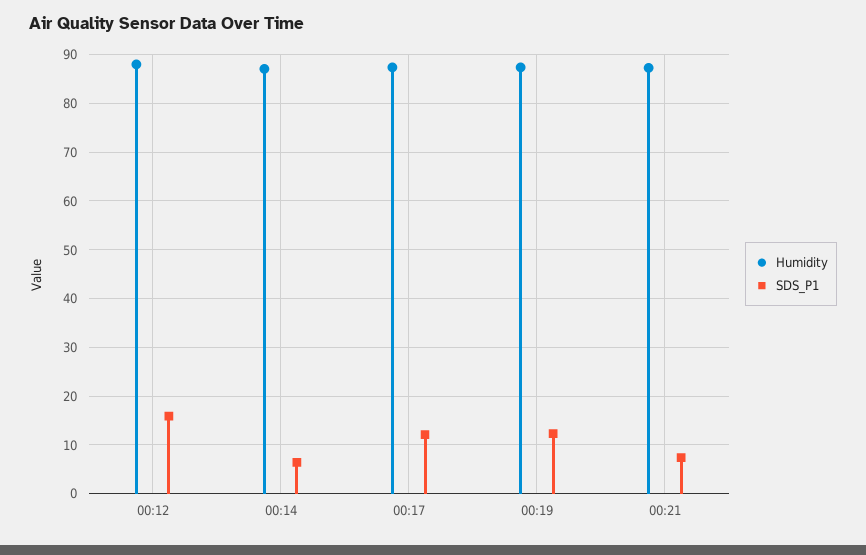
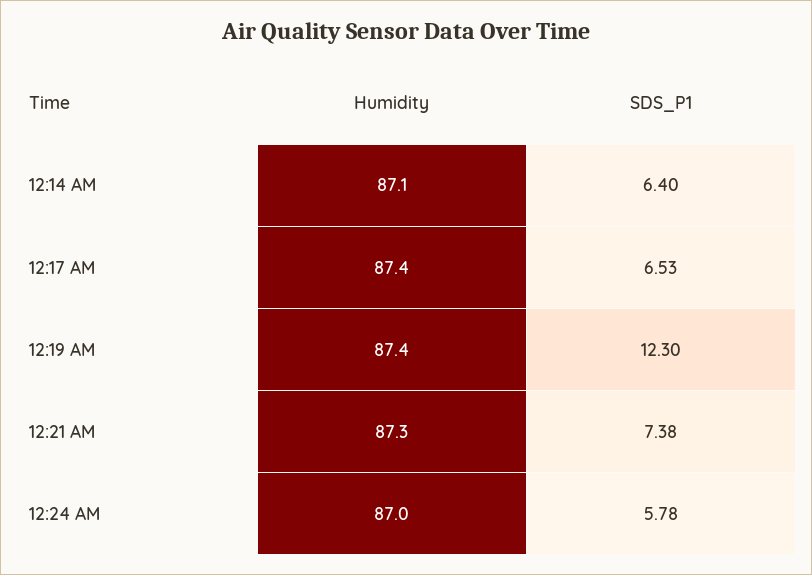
Humidity, 00:12: 88 -> none
SDS_P1, 00:12: 16 -> none
SDS_P1, 00:17: 12 -> 6.53
Humidity, 12:24 AM: none -> 87
SDS_P1, 12:24 AM: none -> 5.78

